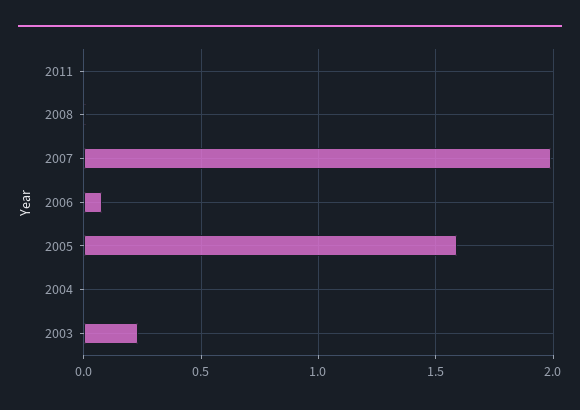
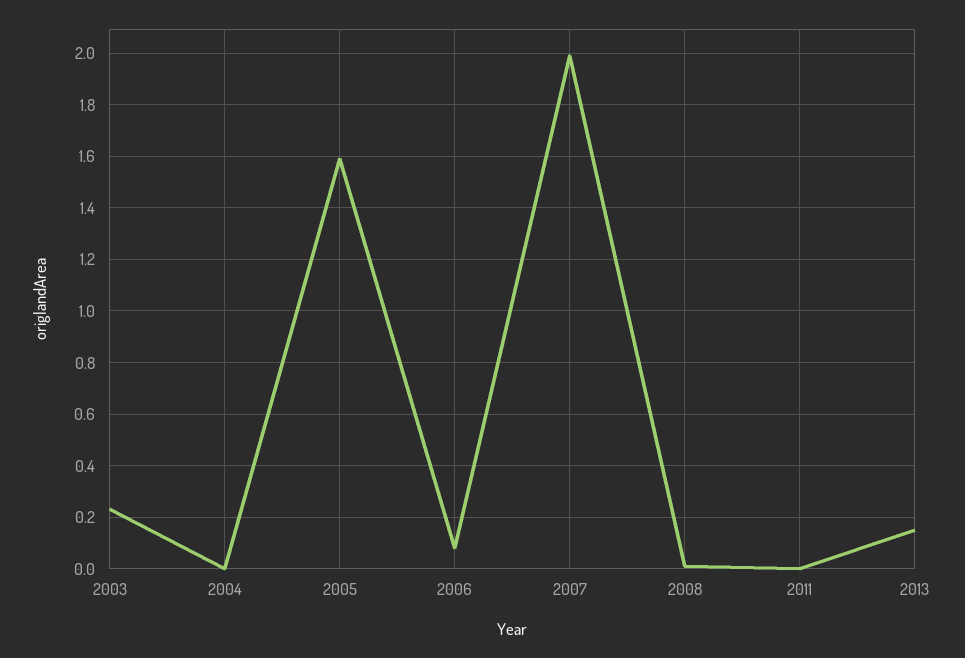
2013: none -> 0.15

